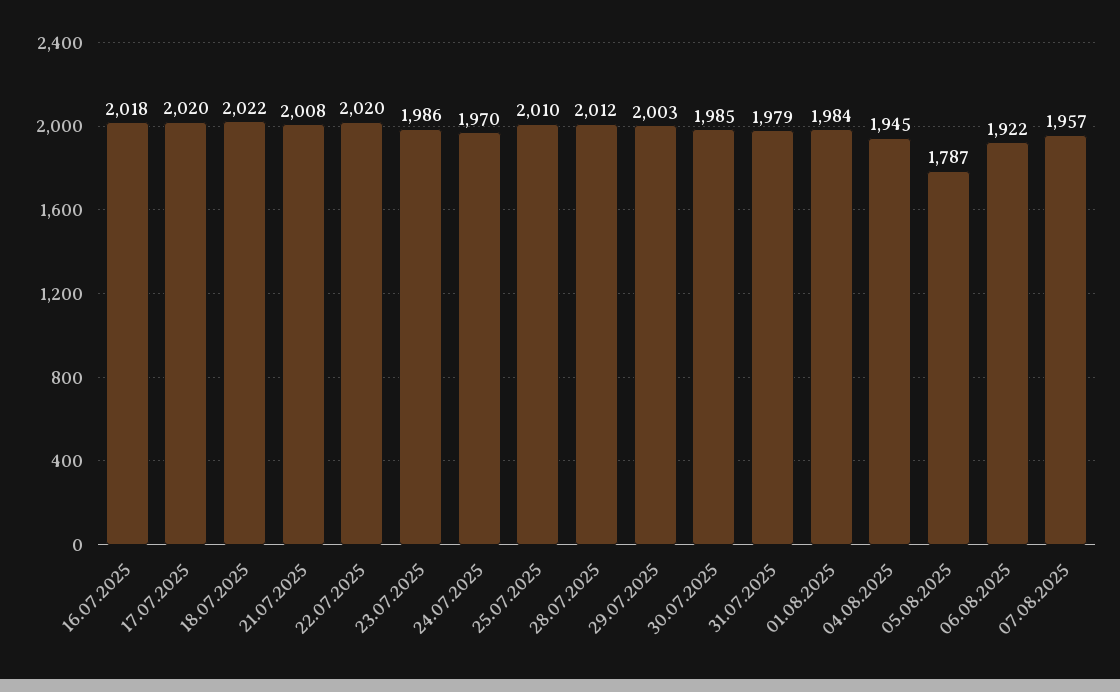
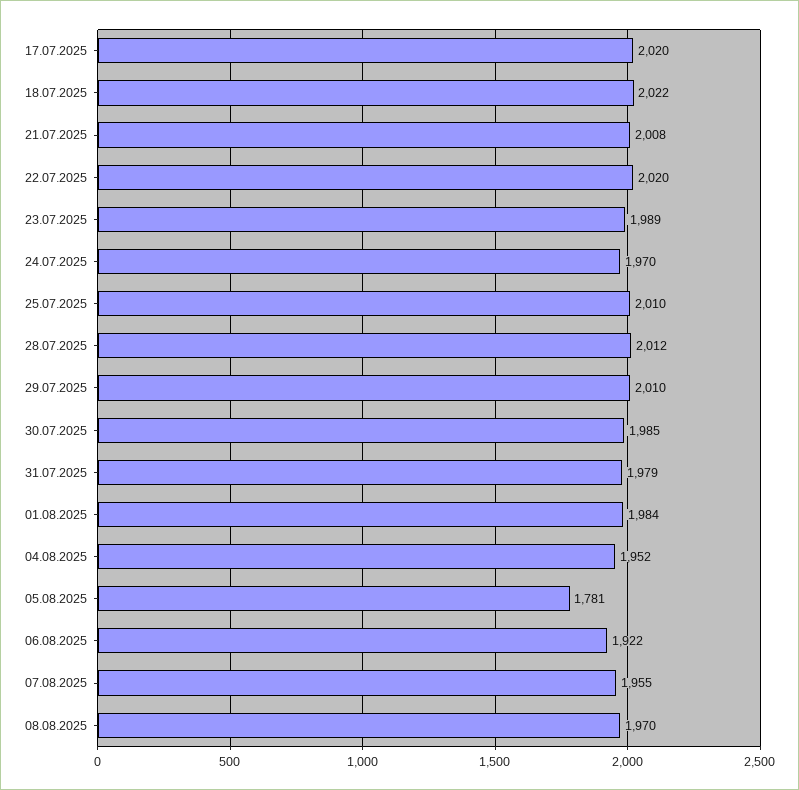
16.07.2025: 2018 -> none
23.07.2025: 1986 -> 1989
29.07.2025: 2003 -> 2010
04.08.2025: 1945 -> 1952
05.08.2025: 1787 -> 1781
07.08.2025: 1957 -> 1955
08.08.2025: none -> 1970

